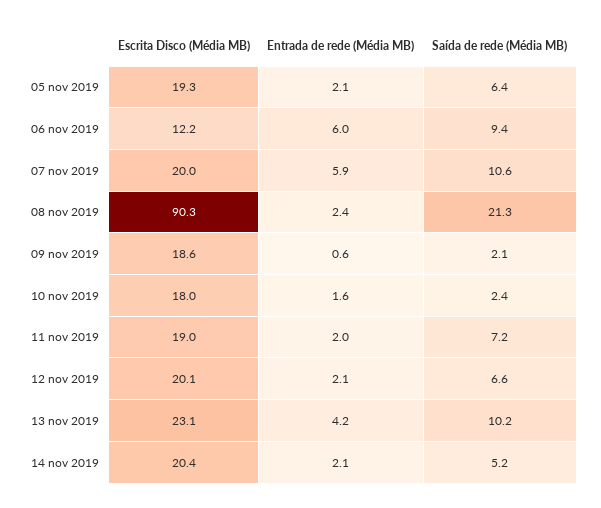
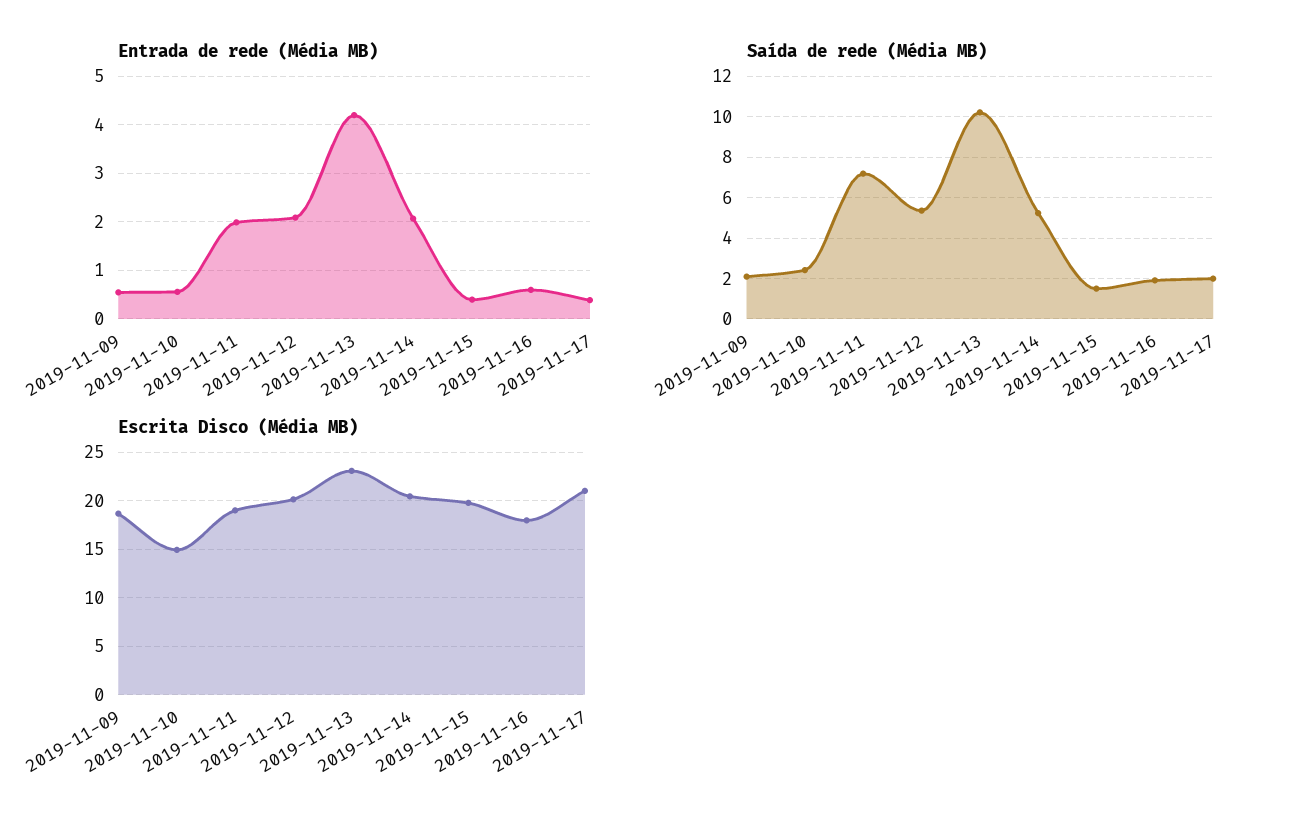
Escrita Disco (Média MB), 05 nov 2019: 19.3 -> none
Entrada de rede (Média MB), 05 nov 2019: 2.1 -> none
Saída de rede (Média MB), 05 nov 2019: 6.4 -> none
Escrita Disco (Média MB), 06 nov 2019: 12.2 -> none
Entrada de rede (Média MB), 06 nov 2019: 6 -> none
Saída de rede (Média MB), 06 nov 2019: 9.4 -> none
Escrita Disco (Média MB), 07 nov 2019: 20 -> none
Entrada de rede (Média MB), 07 nov 2019: 5.9 -> none
Saída de rede (Média MB), 07 nov 2019: 10.6 -> none
Escrita Disco (Média MB), 08 nov 2019: 90.3 -> none
Entrada de rede (Média MB), 08 nov 2019: 2.4 -> none
Saída de rede (Média MB), 08 nov 2019: 21.3 -> none
Escrita Disco (Média MB), 10 nov 2019: 18 -> 15
Entrada de rede (Média MB), 10 nov 2019: 1.6 -> 0.6
Saída de rede (Média MB), 12 nov 2019: 6.6 -> 5.5
Entrada de rede (Média MB), 2019-11-15: none -> 0.4
Entrada de rede (Média MB), 2019-11-16: none -> 0.6
Entrada de rede (Média MB), 2019-11-17: none -> 0.4
Saída de rede (Média MB), 2019-11-15: none -> 1.5
Saída de rede (Média MB), 2019-11-16: none -> 2
Saída de rede (Média MB), 2019-11-17: none -> 2
Escrita Disco (Média MB), 2019-11-15: none -> 20
Escrita Disco (Média MB), 2019-11-16: none -> 18
Escrita Disco (Média MB), 2019-11-17: none -> 21

